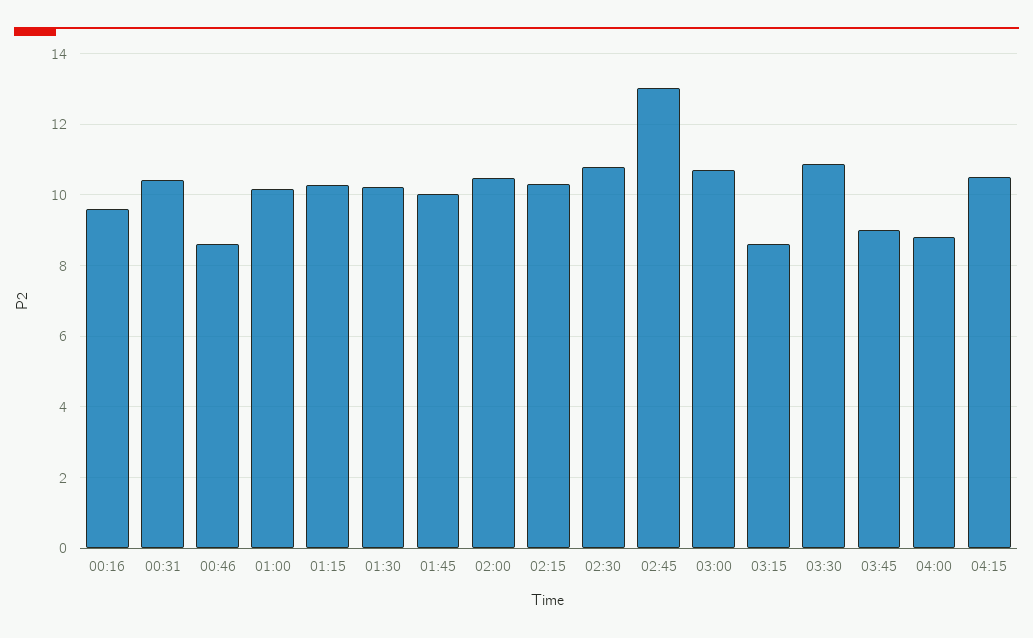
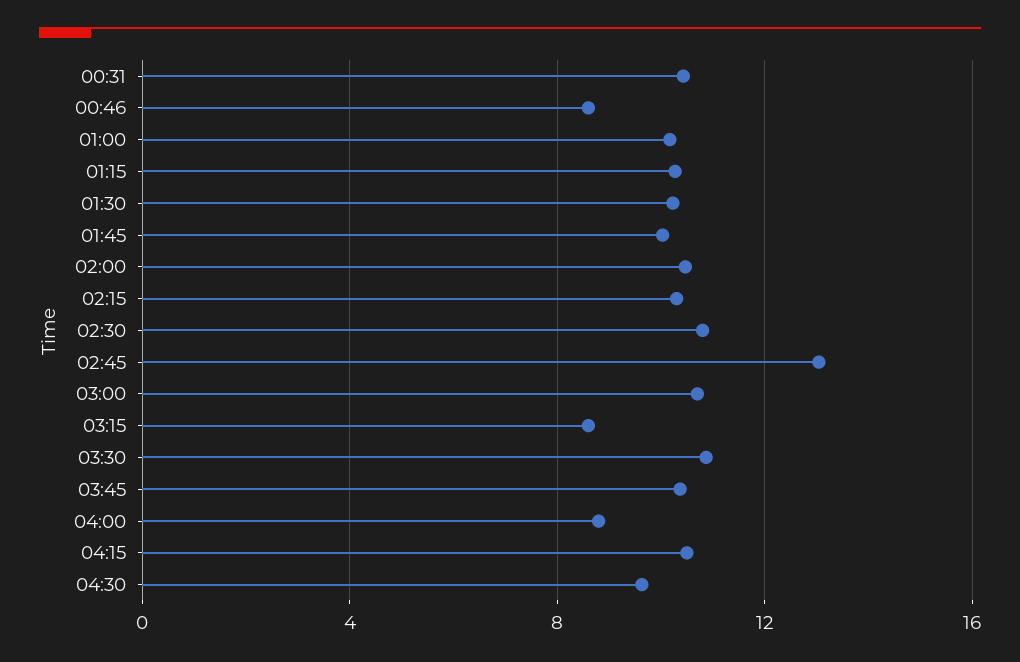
00:16: 9.6 -> none
03:45: 9 -> 10.5
04:30: none -> 9.5

